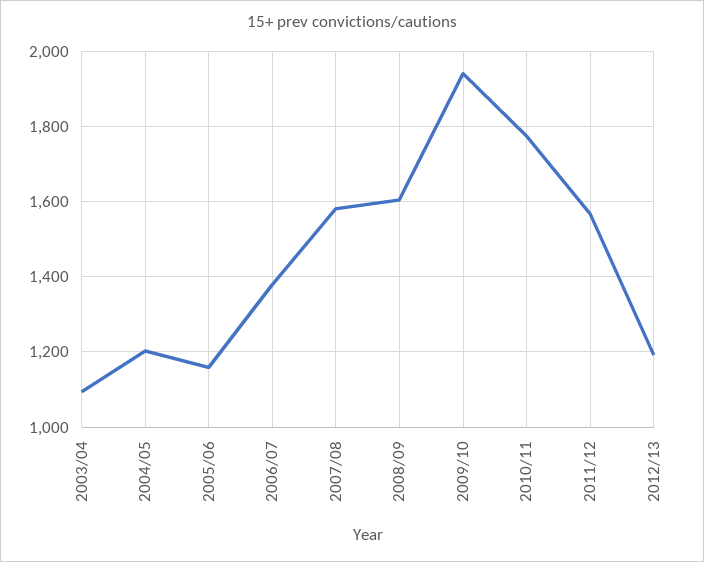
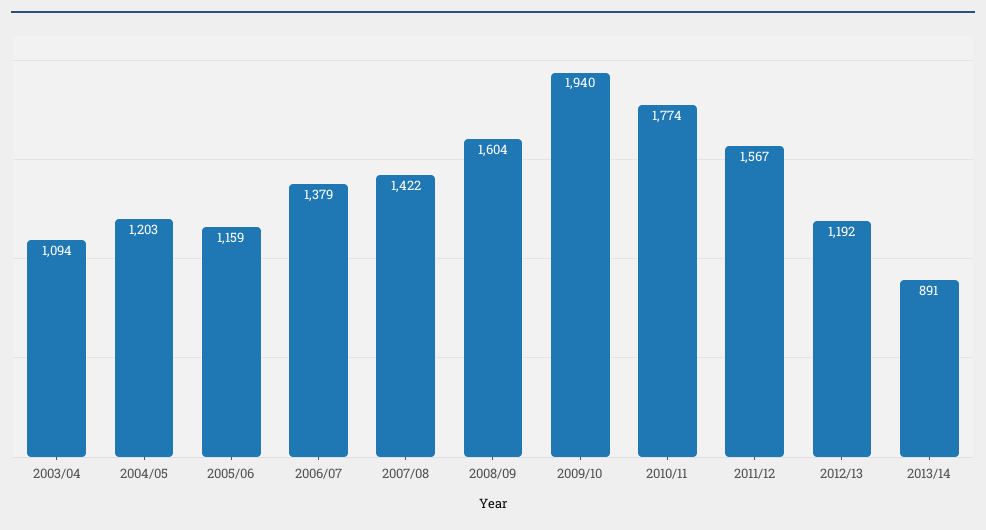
2007/08: 1580 -> 1422
2013/14: none -> 891

